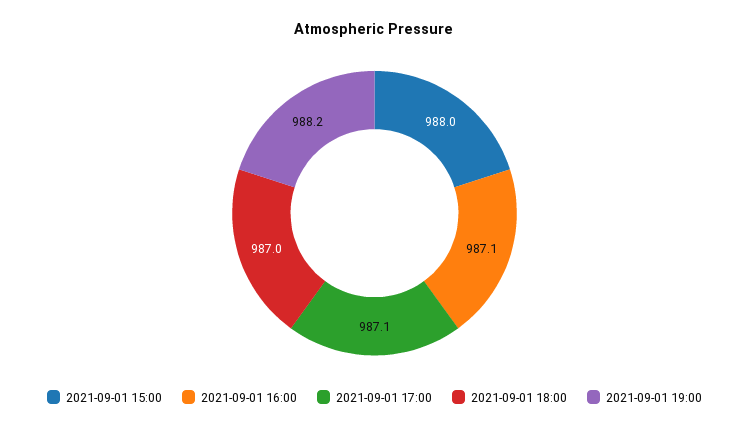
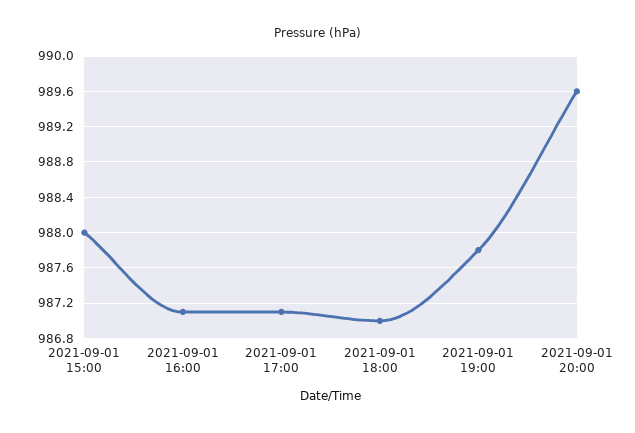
2021-09-01 19:00: 988.2 -> 987.8
2021-09-01 20:00: none -> 989.6

